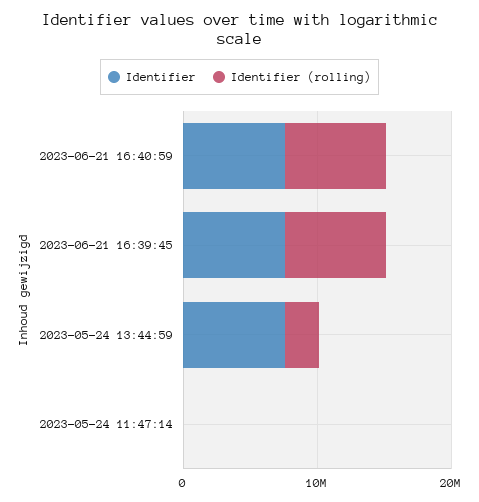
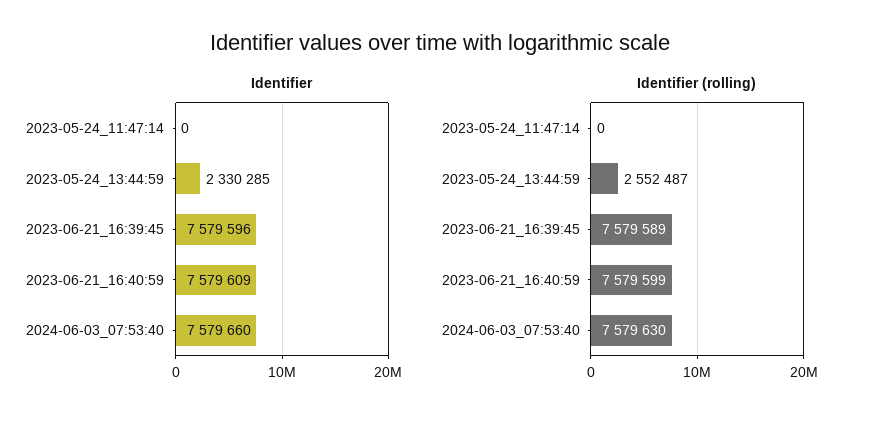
Identifier, 2023-05-24 13:44:59: 8000000 -> 2330285
Identifier, 2024-06-03_07:53:40: none -> 7579660
Identifier (rolling), 2024-06-03_07:53:40: none -> 7579630

